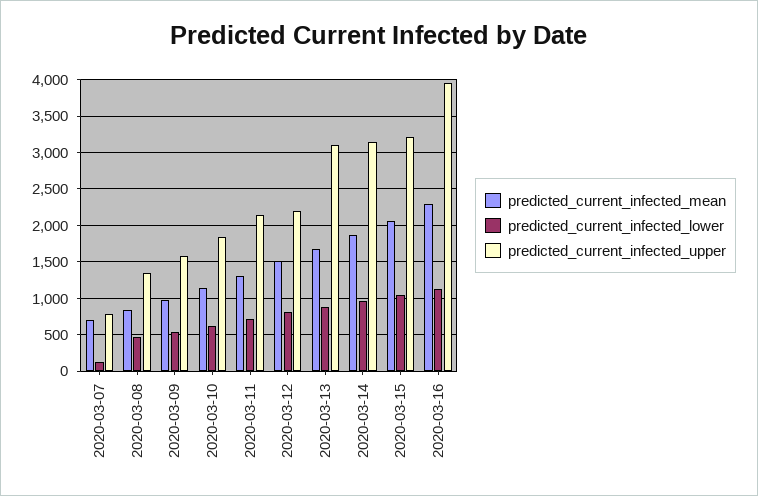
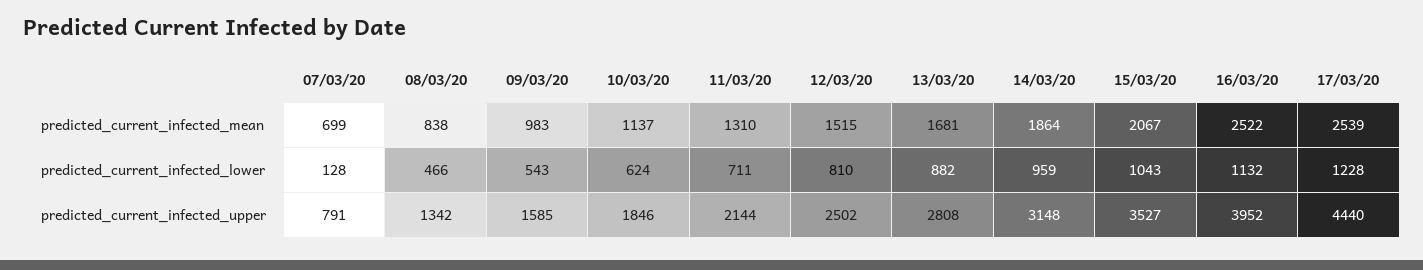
predicted_current_infected_upper, 2020-03-12: 2200 -> 2502
predicted_current_infected_upper, 2020-03-13: 3100 -> 2808
predicted_current_infected_upper, 2020-03-15: 3200 -> 3527
predicted_current_infected_mean, 2020-03-16: 2300 -> 2522
predicted_current_infected_mean, 17/03/20: none -> 2539
predicted_current_infected_lower, 17/03/20: none -> 1228
predicted_current_infected_upper, 17/03/20: none -> 4440

